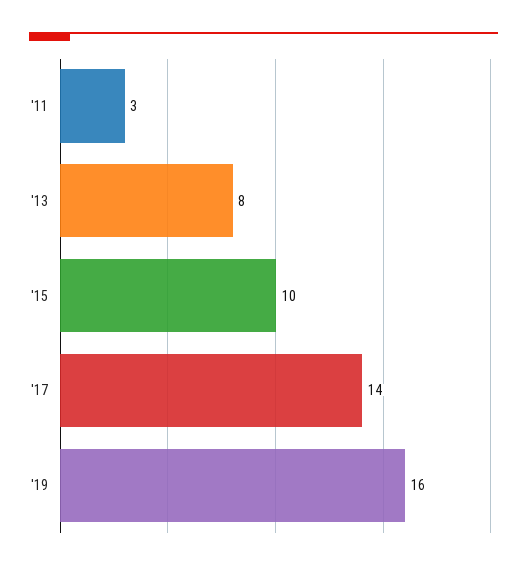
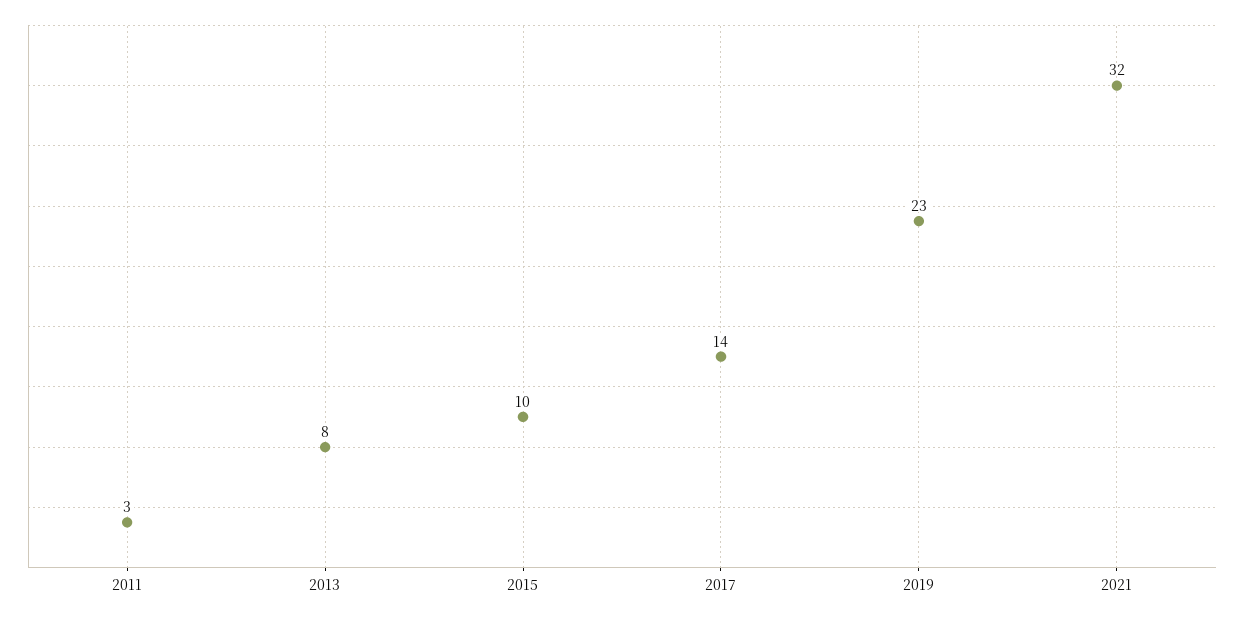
'19: 16 -> 23
2021: none -> 32

